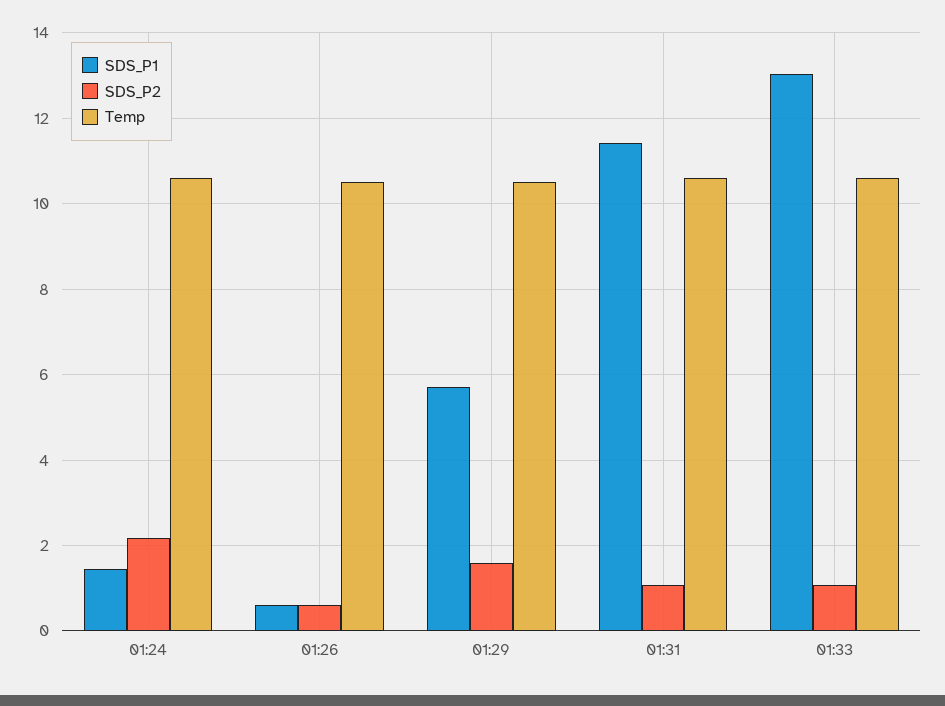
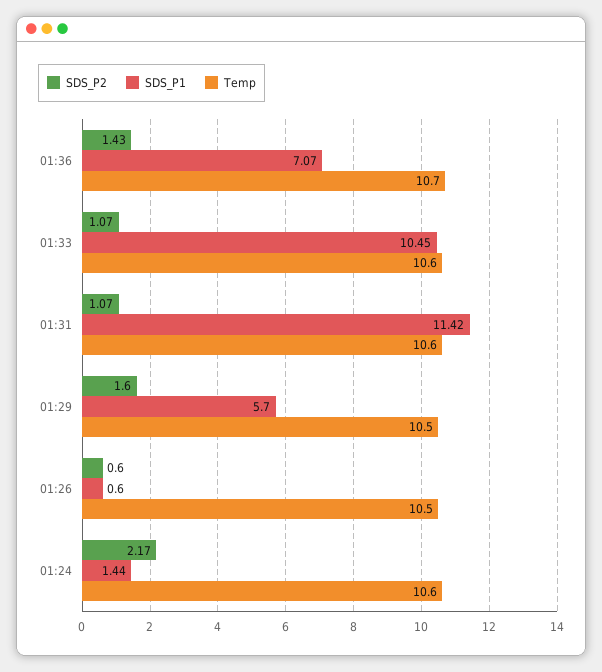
SDS_P1, 01:33: 13 -> 10.45
SDS_P2, 01:36: none -> 1.43
SDS_P1, 01:36: none -> 7.07
Temp, 01:36: none -> 10.7

